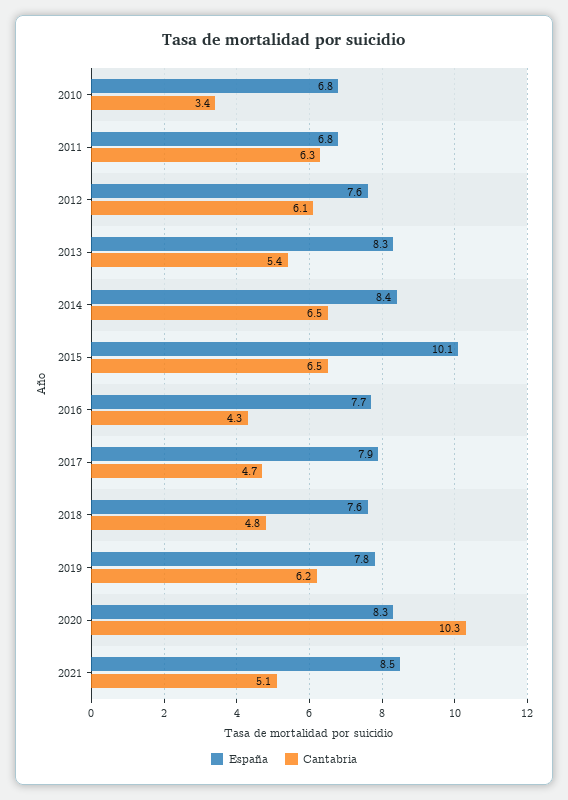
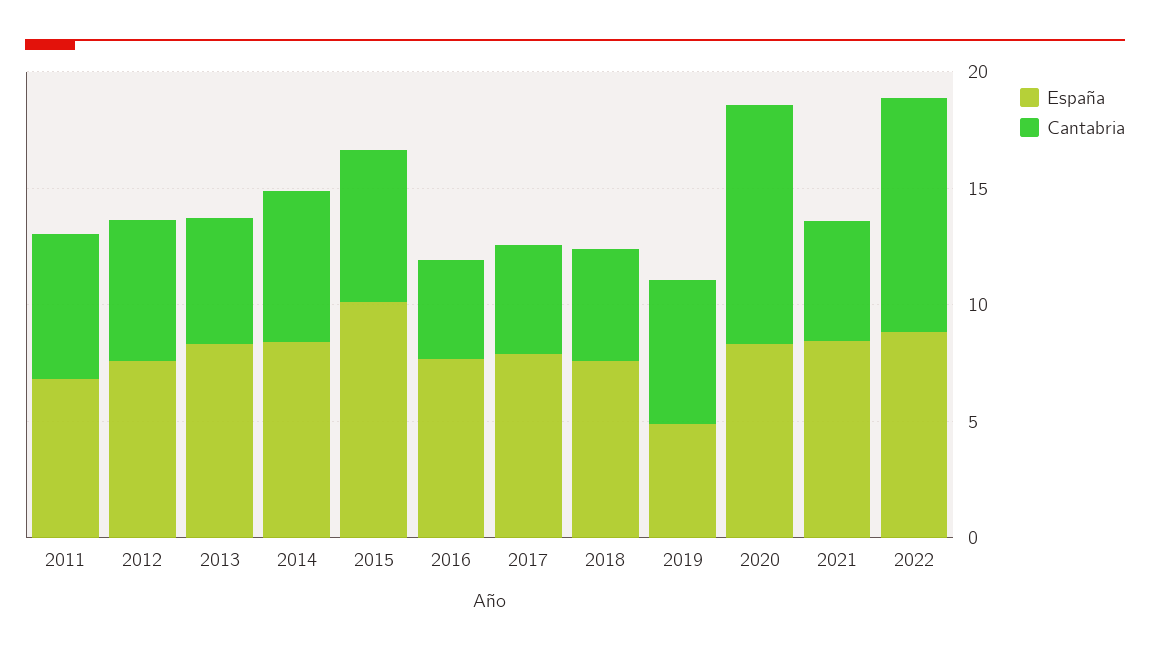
España, 2010: 6.8 -> none
Cantabria, 2010: 3.4 -> none
España, 2019: 7.8 -> 5
España, 2022: none -> 9
Cantabria, 2022: none -> 10

